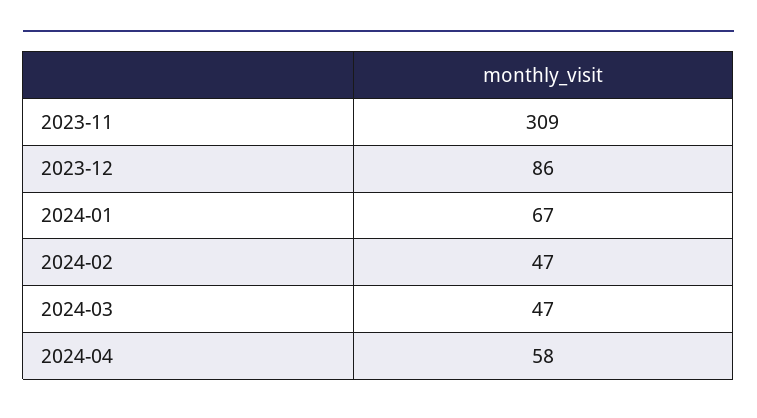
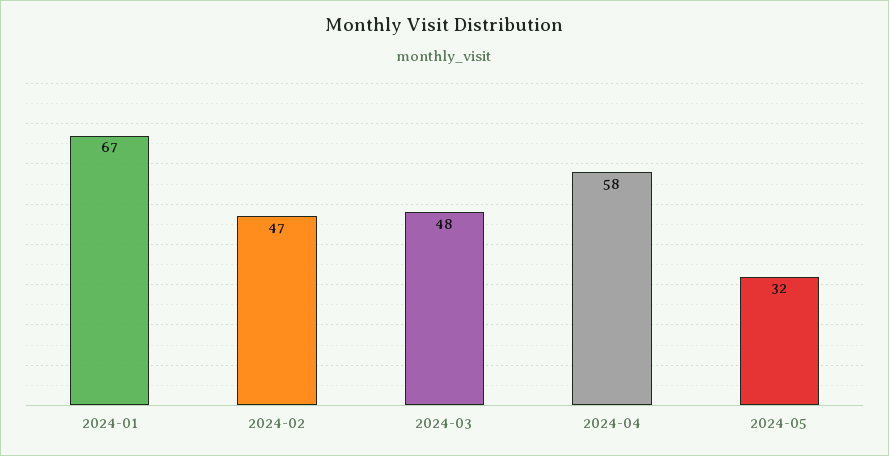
2023-11: 309 -> none
2023-12: 86 -> none
2024-03: 47 -> 48
2024-05: none -> 32

